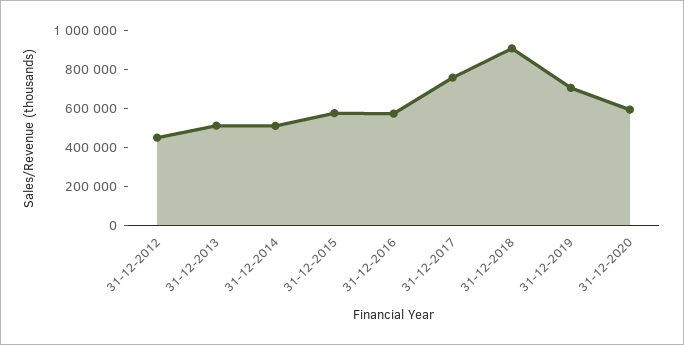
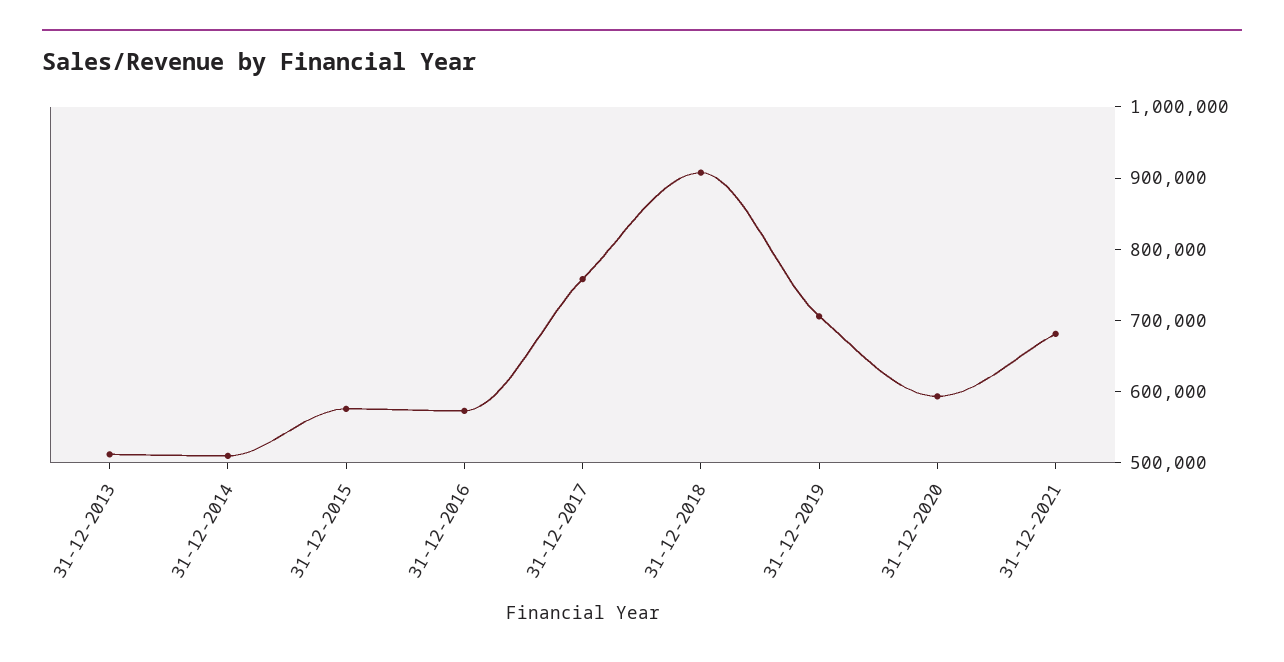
31-12-2012: 450000 -> none
31-12-2021: none -> 680000

